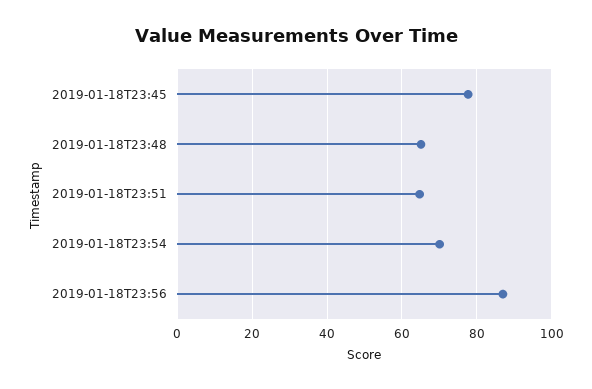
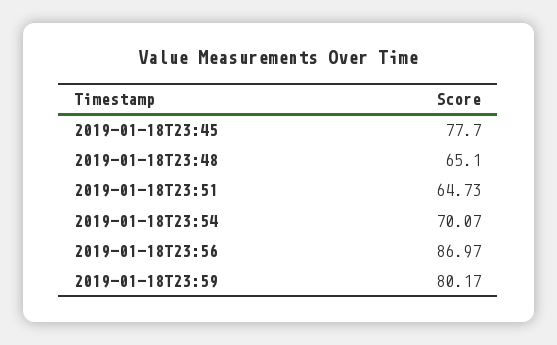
2019-01-18T23:59: none -> 80.17

